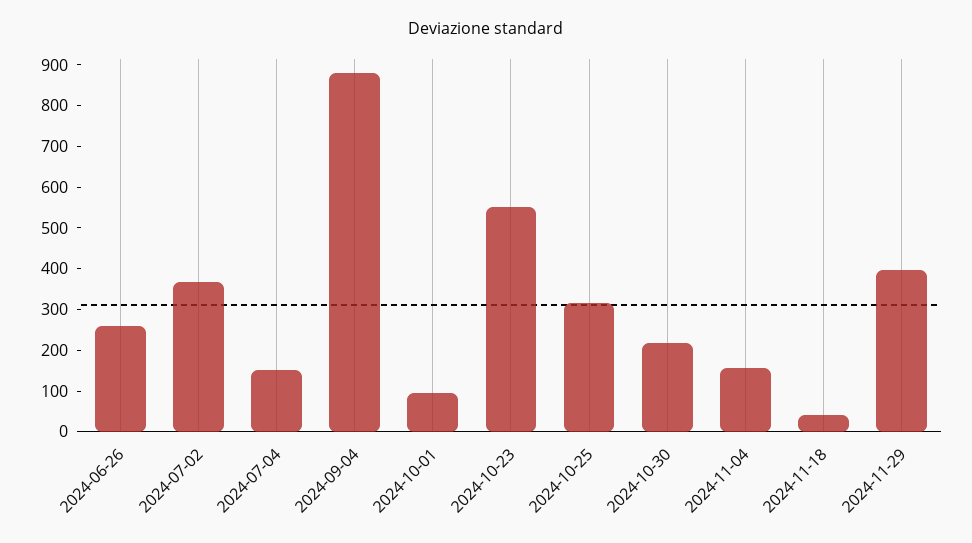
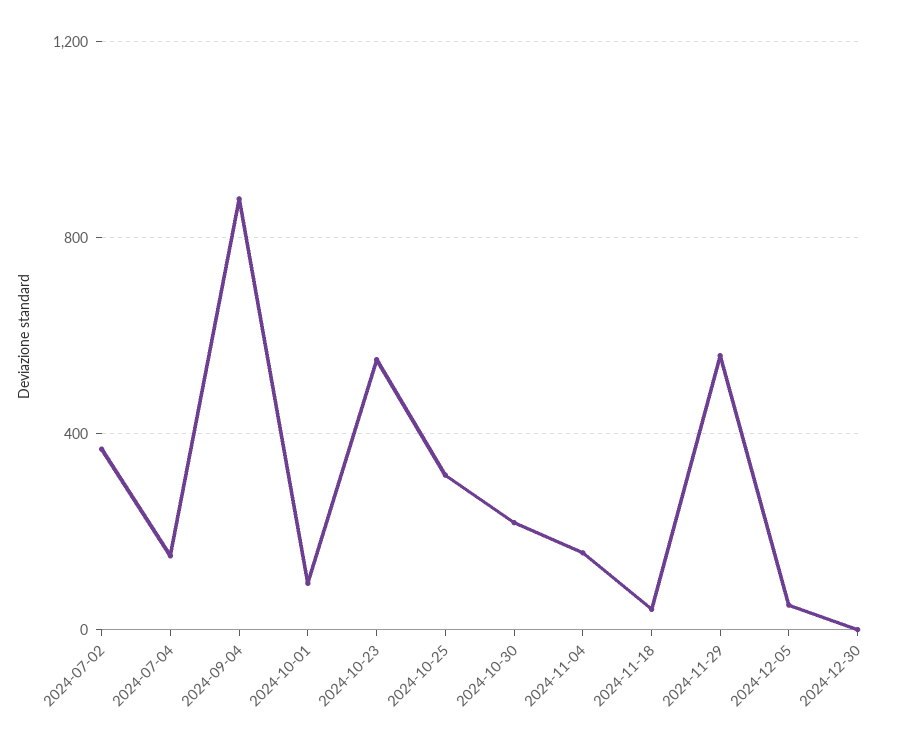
2024-06-26: 260 -> none
2024-11-29: 400 -> 550
2024-12-05: none -> 50
2024-12-30: none -> 0

